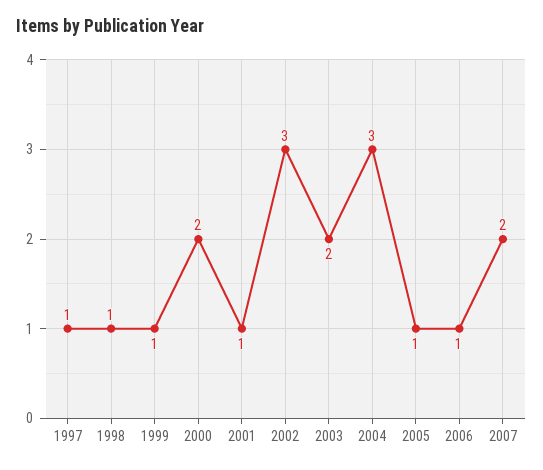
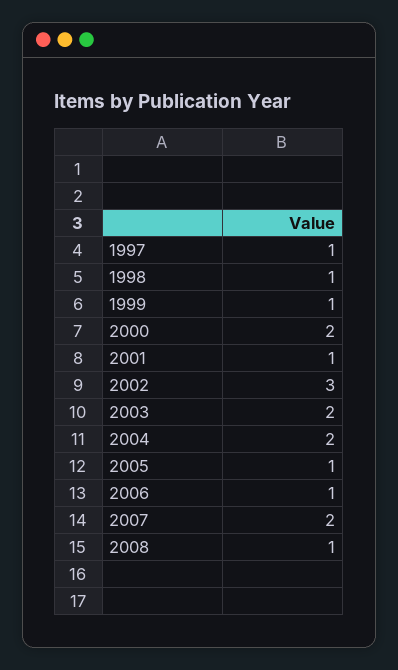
2004: 3 -> 2
2008: none -> 1

